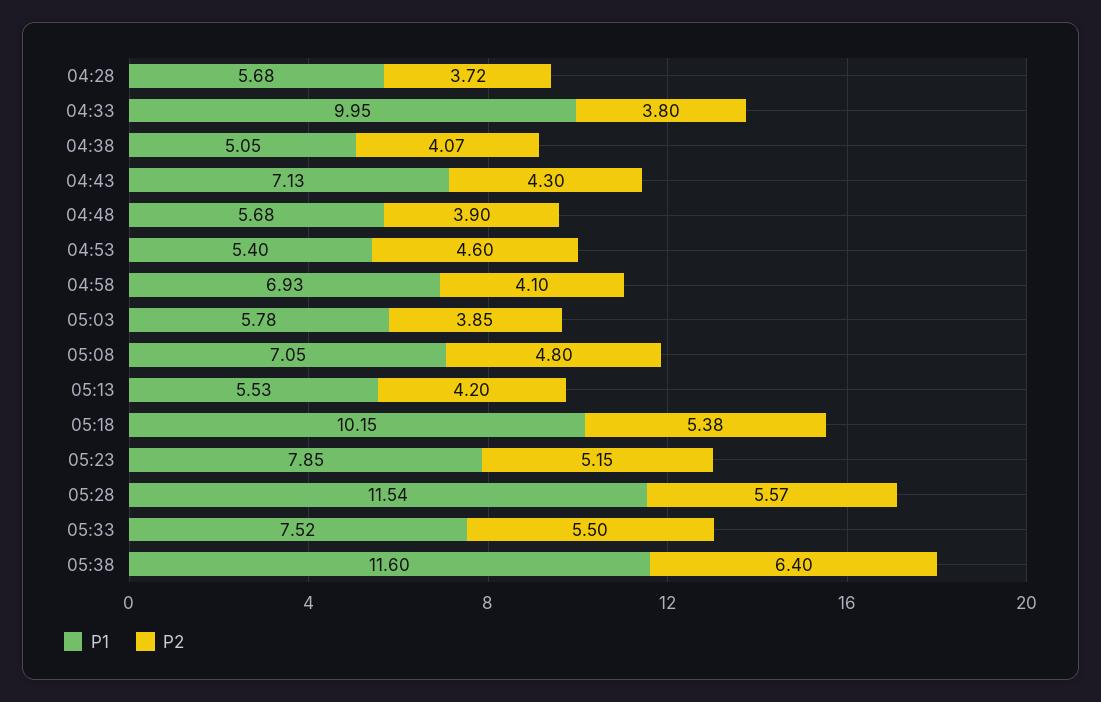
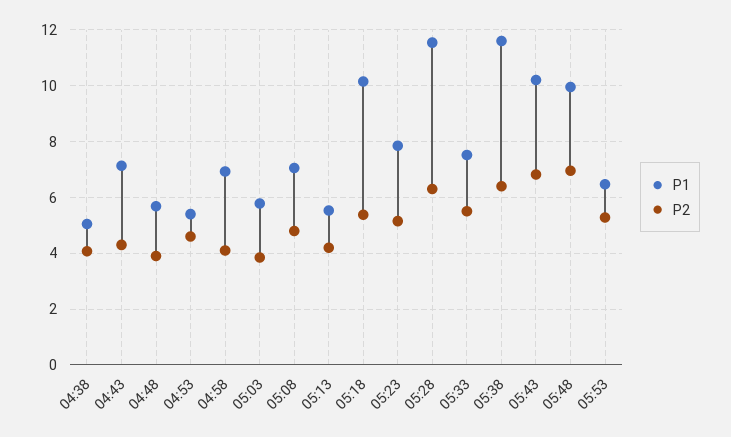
P1, 04:28: 5.68 -> none
P2, 04:28: 3.72 -> none
P1, 04:33: 9.95 -> none
P2, 04:33: 3.8 -> none
P2, 05:28: 5.57 -> 6.25
P1, 05:43: none -> 10.25
P2, 05:43: none -> 6.75
P1, 05:48: none -> 10
P2, 05:48: none -> 7
P1, 05:53: none -> 6.5
P2, 05:53: none -> 5.25

